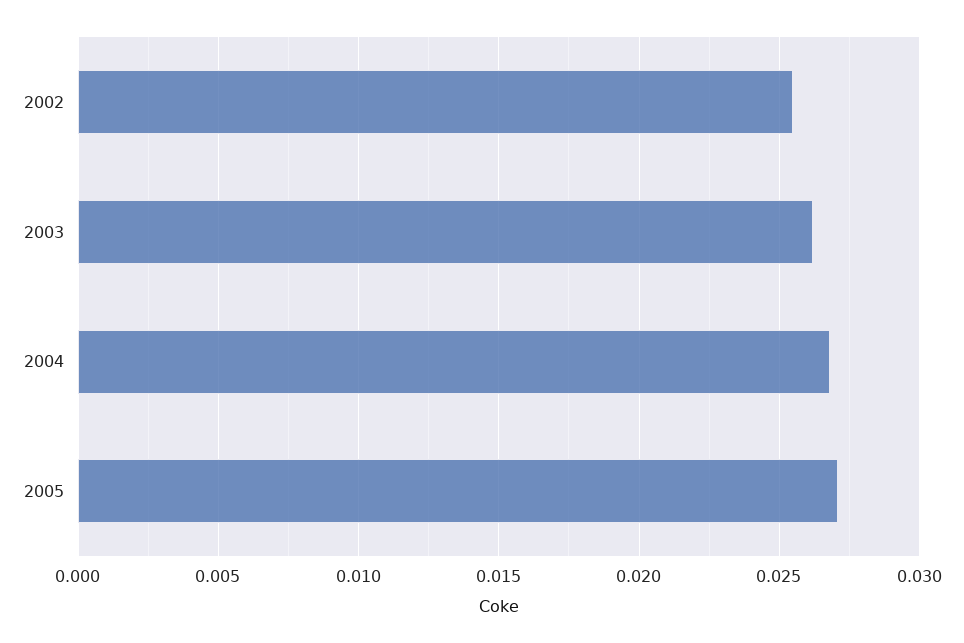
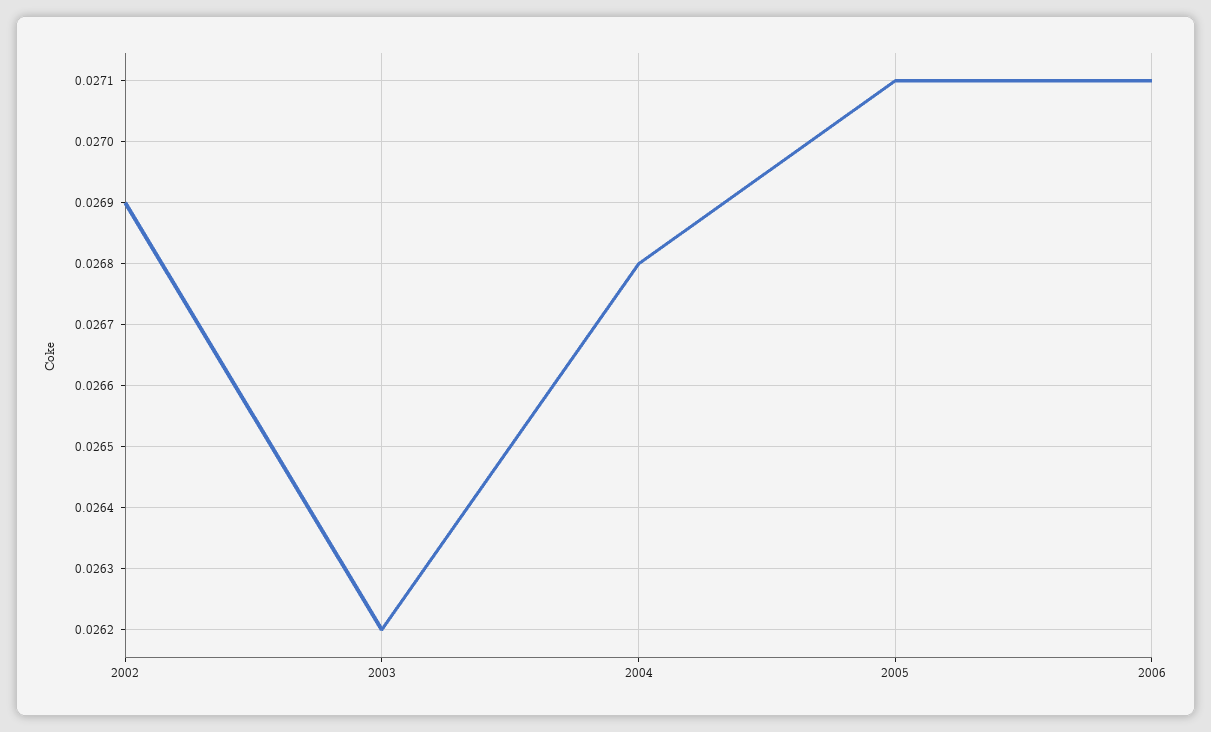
2002: 0.0255 -> 0.0269
2006: none -> 0.0271

